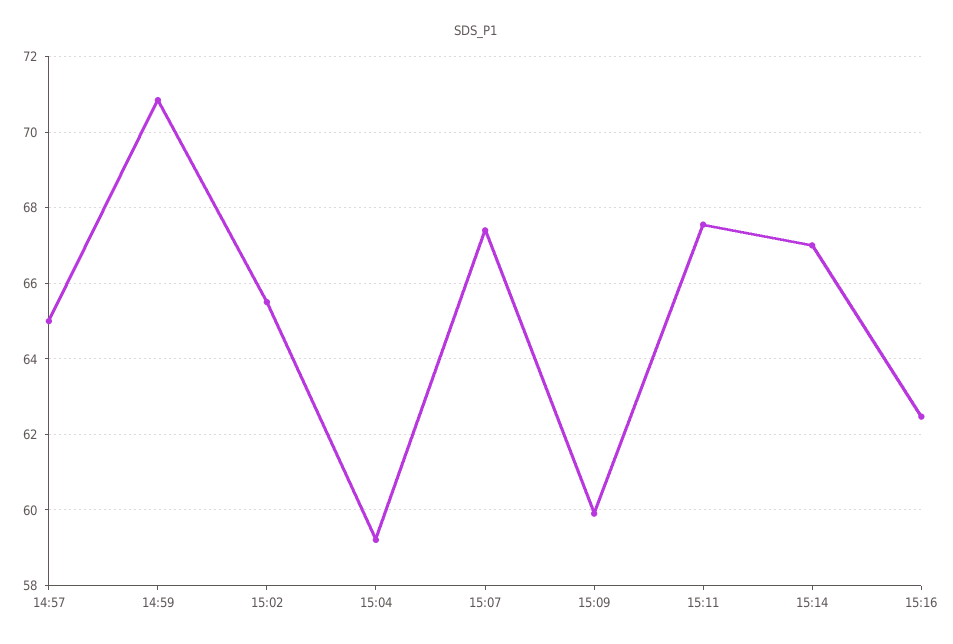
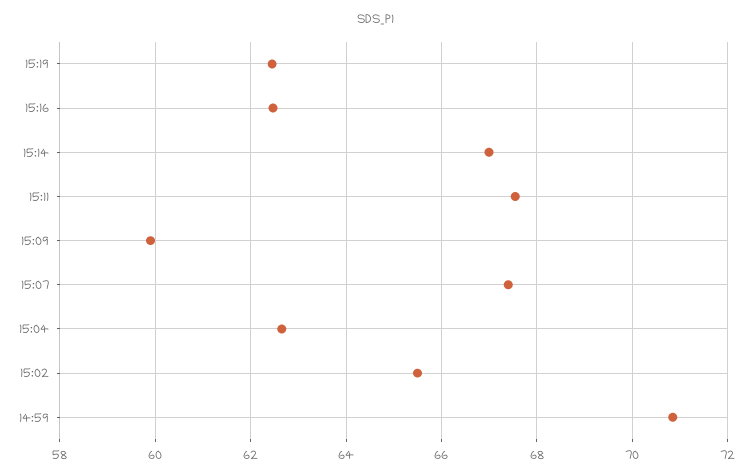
14:57: 65 -> none
15:04: 59.2 -> 62.6
15:19: none -> 62.4

